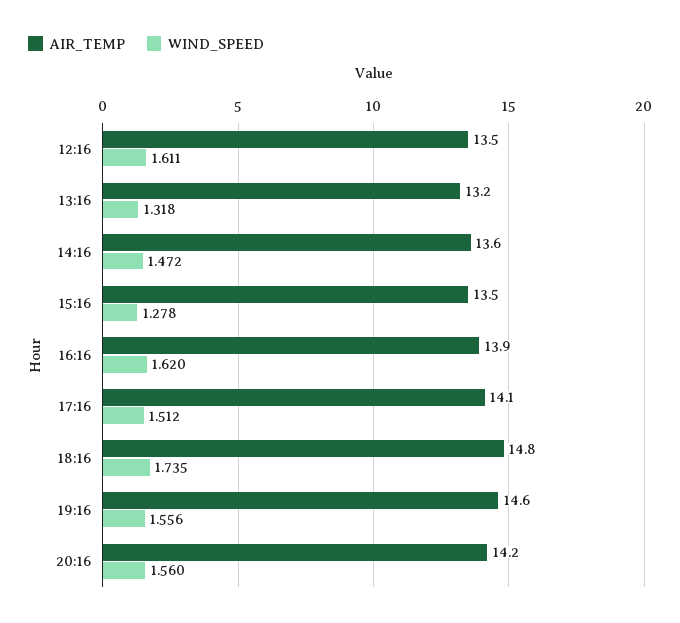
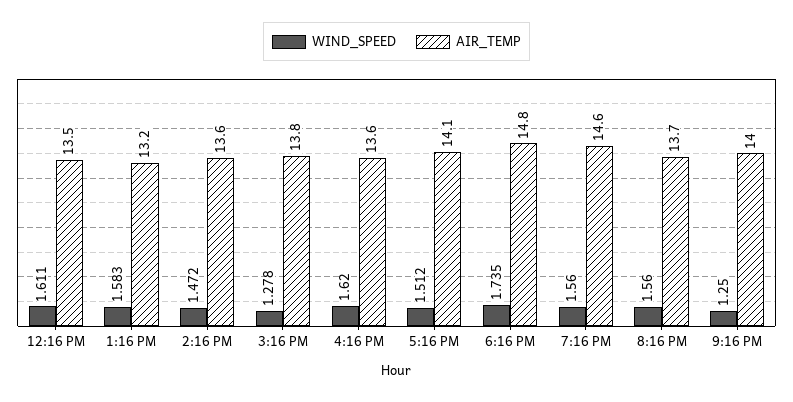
WIND_SPEED, 13:16: 1.318 -> 1.583
AIR_TEMP, 15:16: 13.5 -> 13.8
AIR_TEMP, 16:16: 13.9 -> 13.6
WIND_SPEED, 19:16: 1.556 -> 1.56
AIR_TEMP, 20:16: 14.2 -> 13.7
WIND_SPEED, 9:16 PM: none -> 1.25
AIR_TEMP, 9:16 PM: none -> 14

